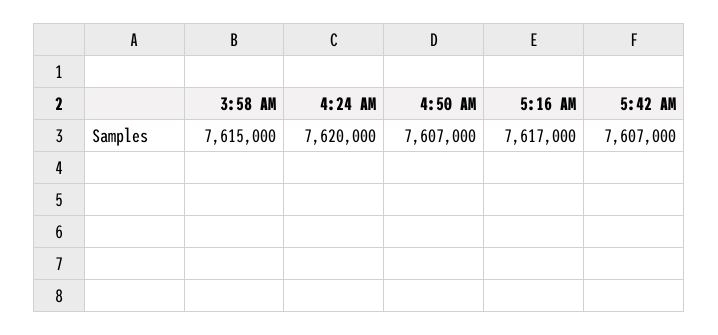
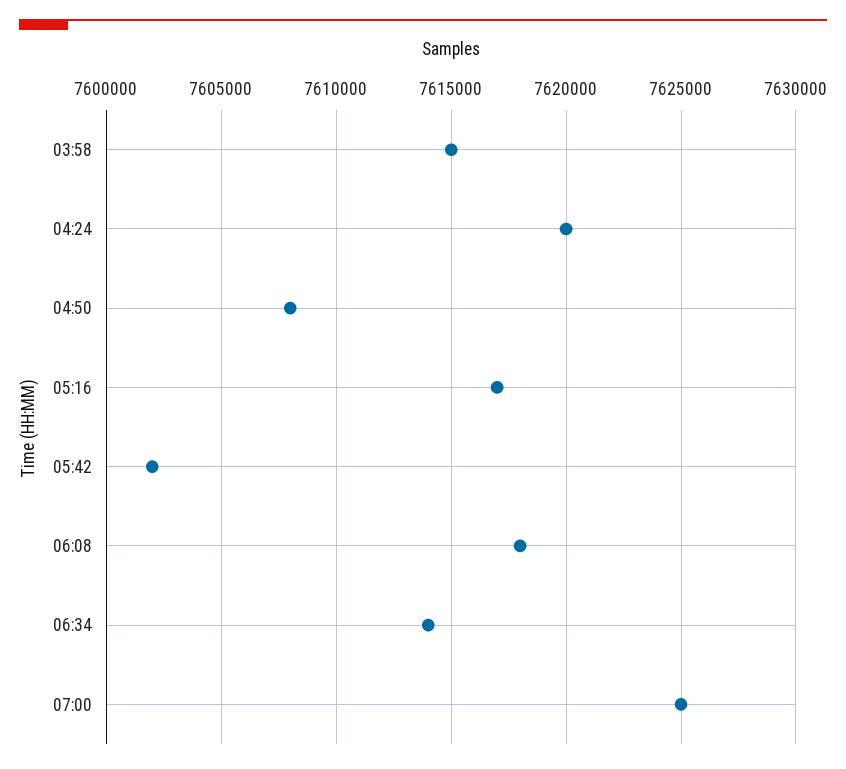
4:50 AM: 7607000 -> 7608000
5:42 AM: 7607000 -> 7602000
06:08: none -> 7618000
06:34: none -> 7614000
07:00: none -> 7625000

